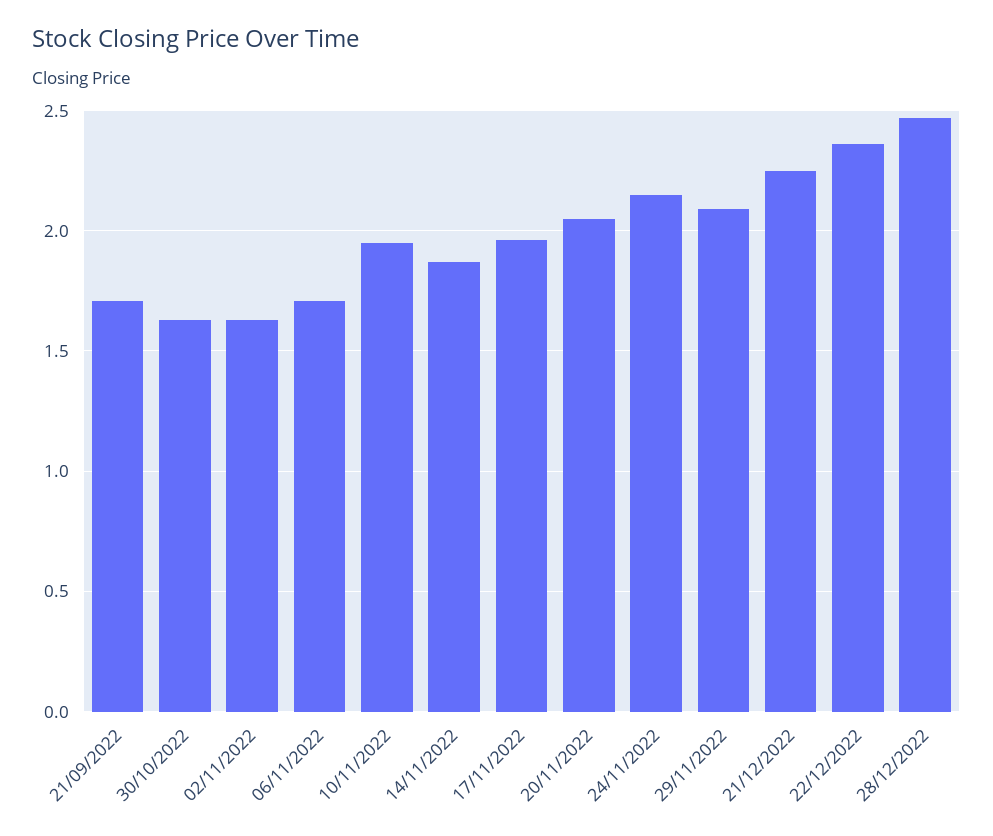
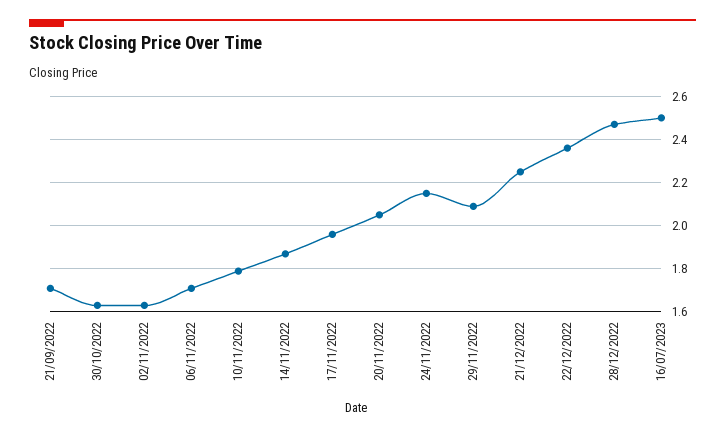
10/11/2022: 1.95 -> 1.8
16/07/2023: none -> 2.5

